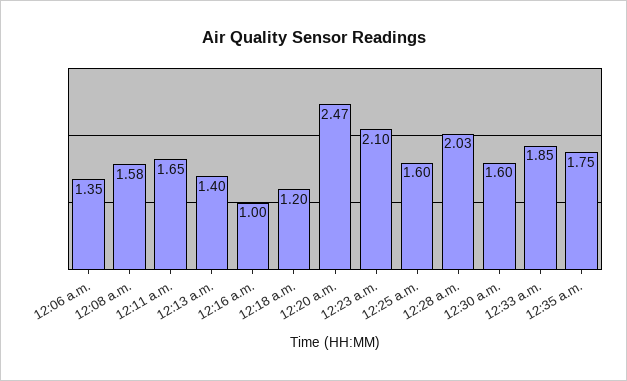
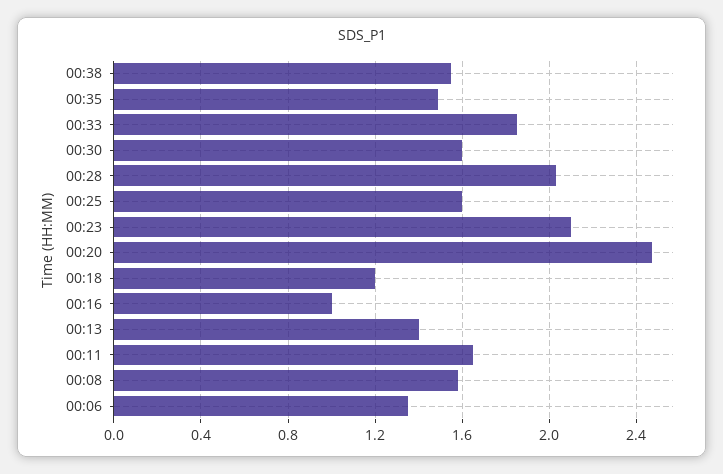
12:35 a.m.: 1.75 -> 1.5
00:38: none -> 1.55

